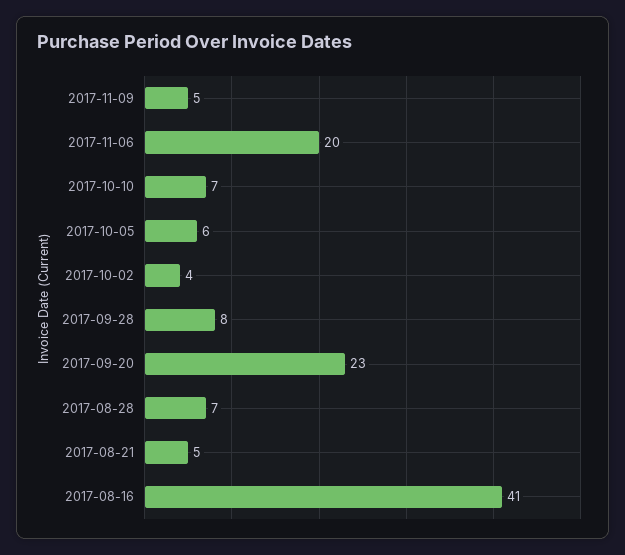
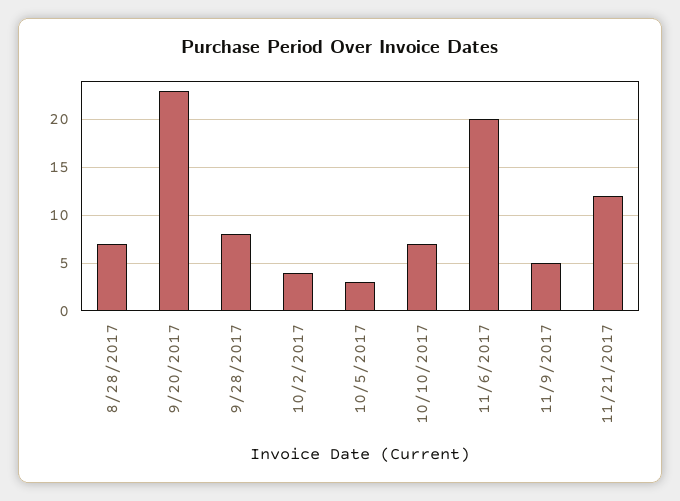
2017-10-05: 6 -> 3
2017-08-21: 5 -> none
2017-08-16: 41 -> none
11/21/2017: none -> 12

